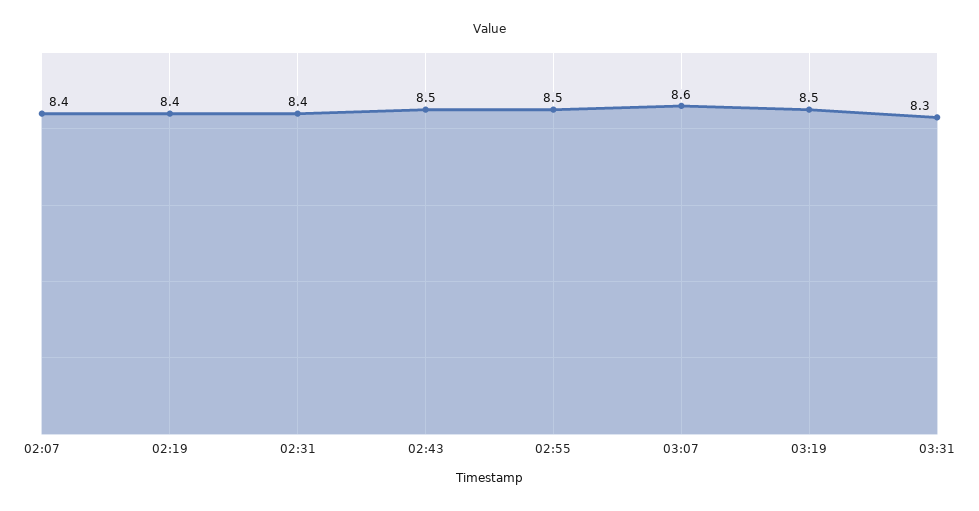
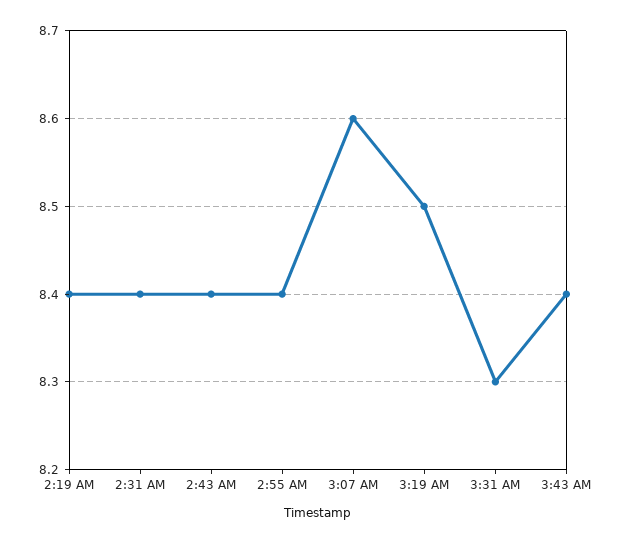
02:07: 8.4 -> none
02:43: 8.5 -> 8.4
02:55: 8.5 -> 8.4
3:43 AM: none -> 8.4

